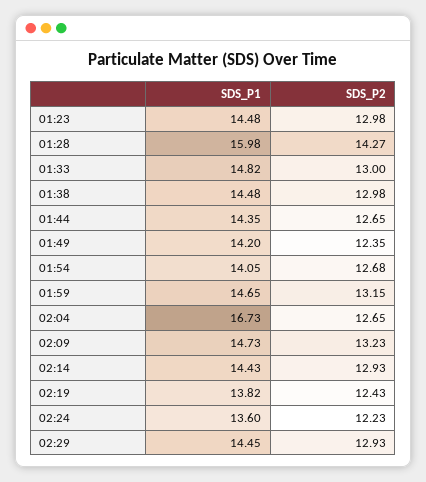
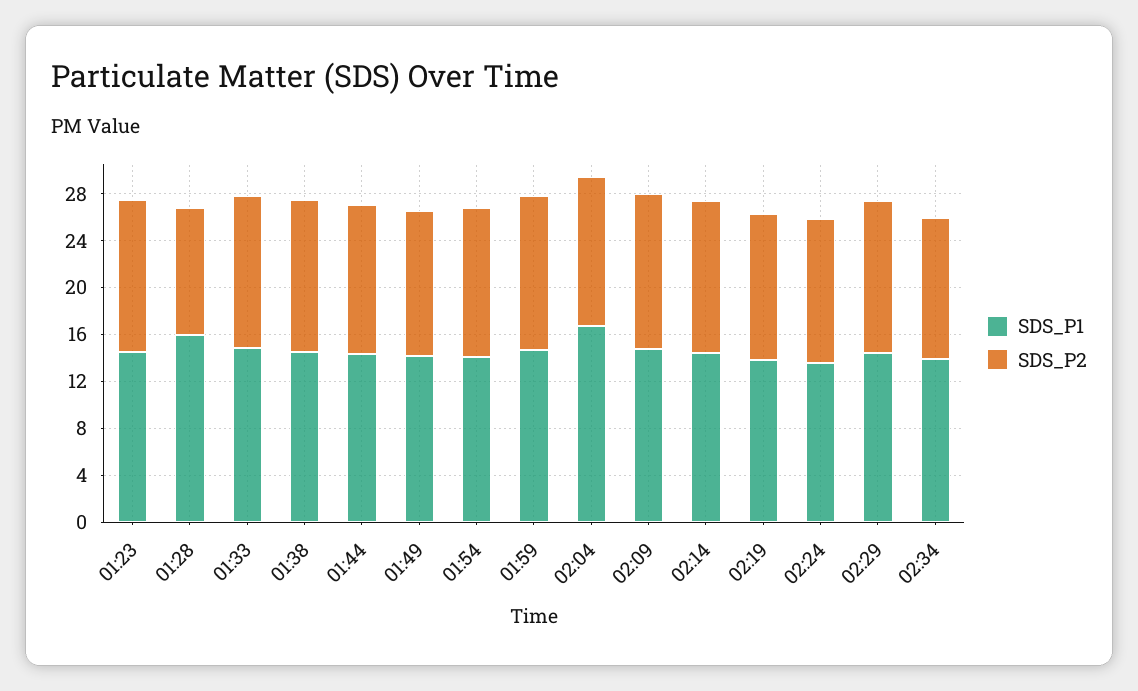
SDS_P2, 01:28: 14.27 -> 11
SDS_P1, 02:34: none -> 14
SDS_P2, 02:34: none -> 12

